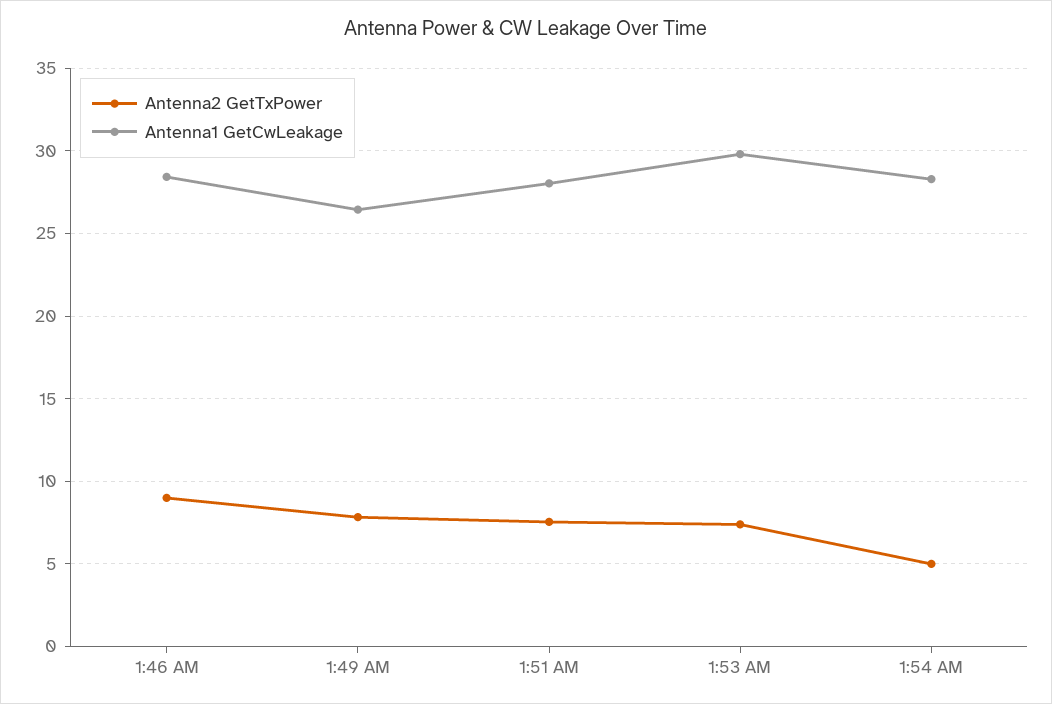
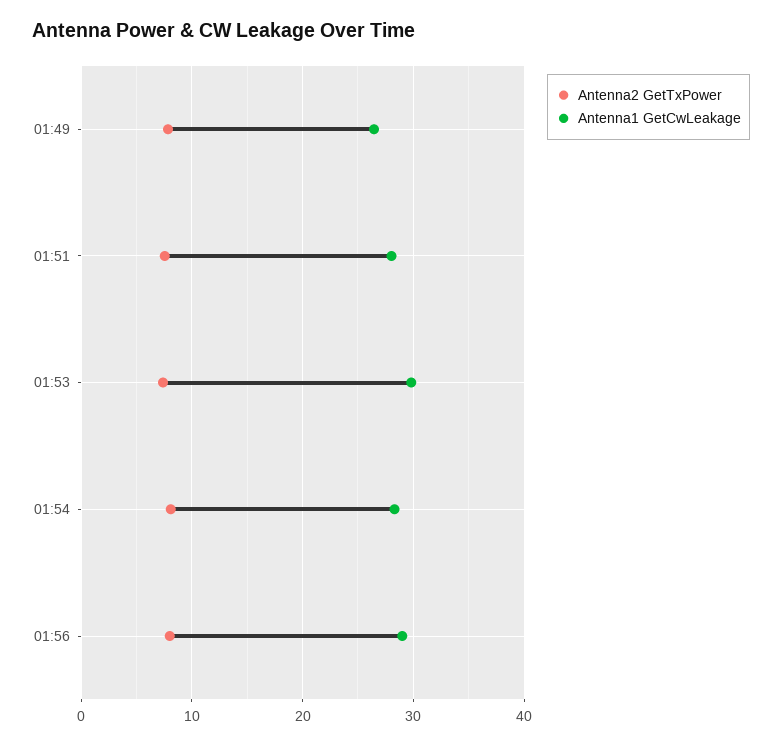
Antenna2 GetTxPower, 1:46 AM: 9 -> none
Antenna1 GetCwLeakage, 1:46 AM: 28.5 -> none
Antenna2 GetTxPower, 1:54 AM: 5 -> 8
Antenna2 GetTxPower, 01:56: none -> 8
Antenna1 GetCwLeakage, 01:56: none -> 29

